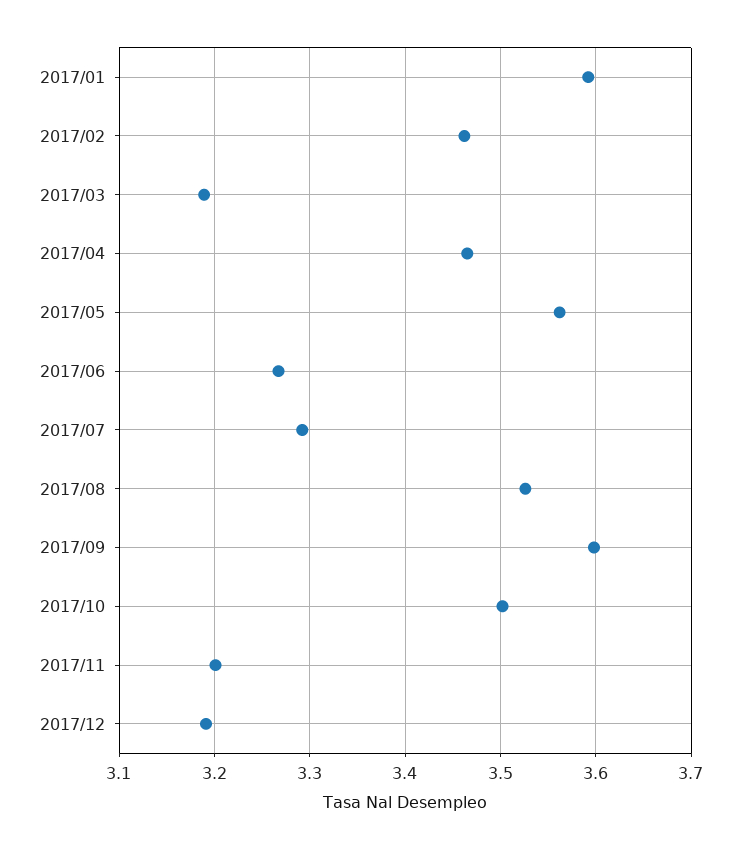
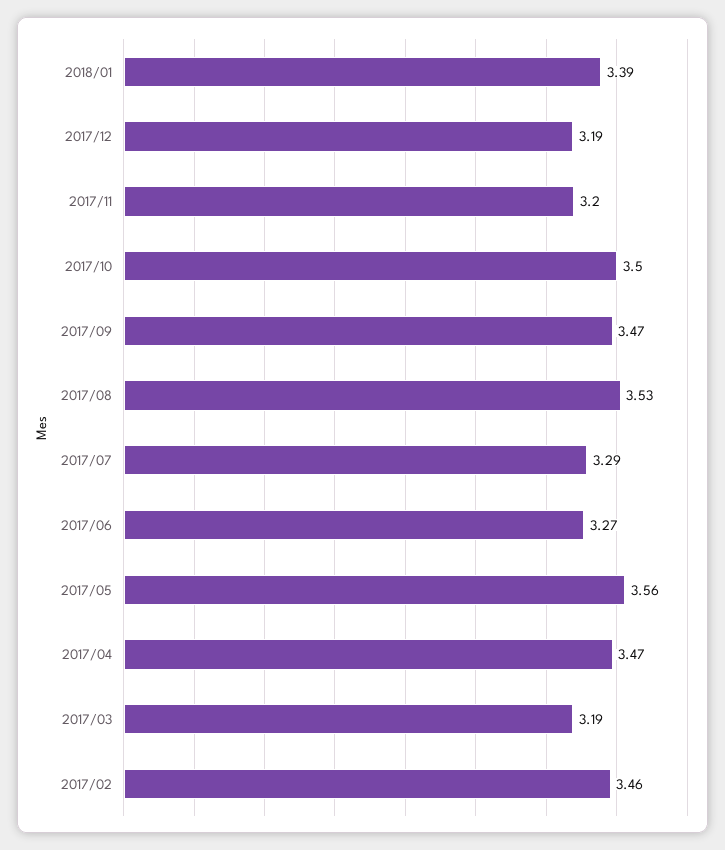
2017/01: 3.59 -> none
2017/09: 3.6 -> 3.47
2018/01: none -> 3.39

